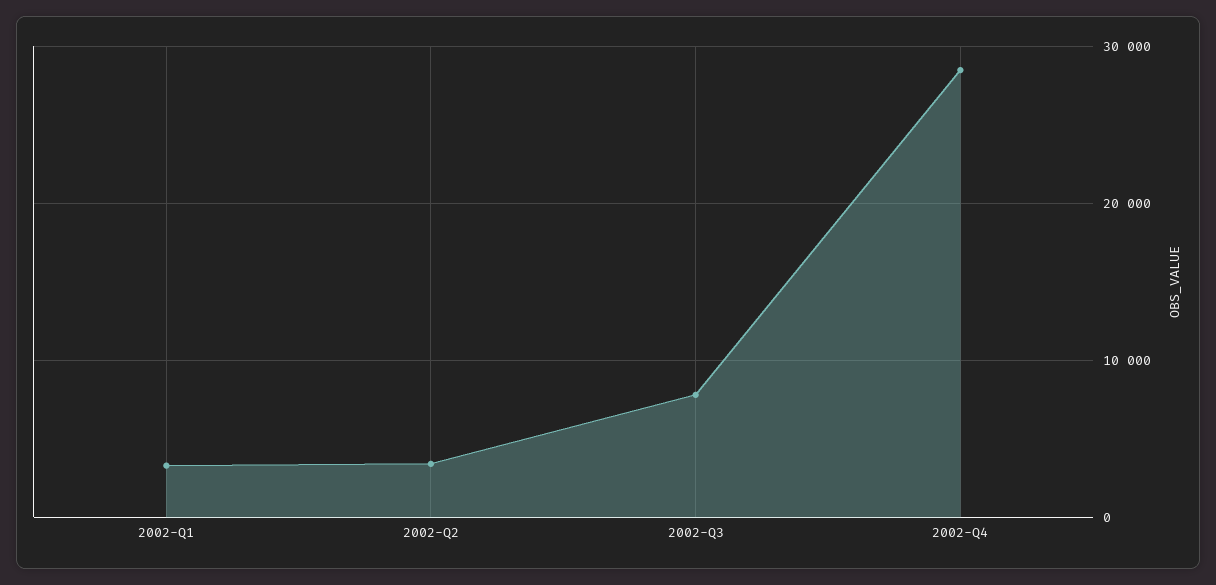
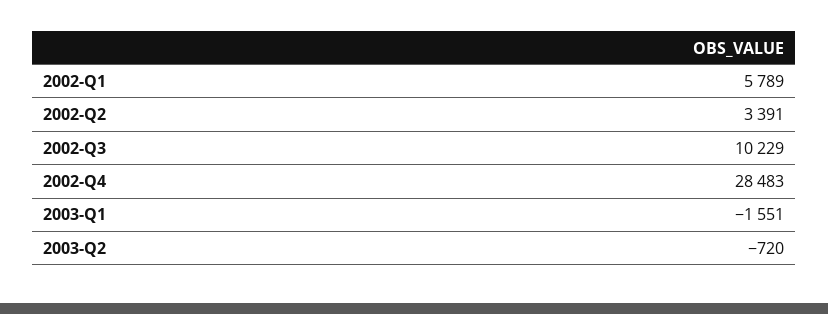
2002-Q1: 3000 -> 5789
2002-Q3: 8000 -> 10229
2003-Q1: none -> -1551
2003-Q2: none -> -720

